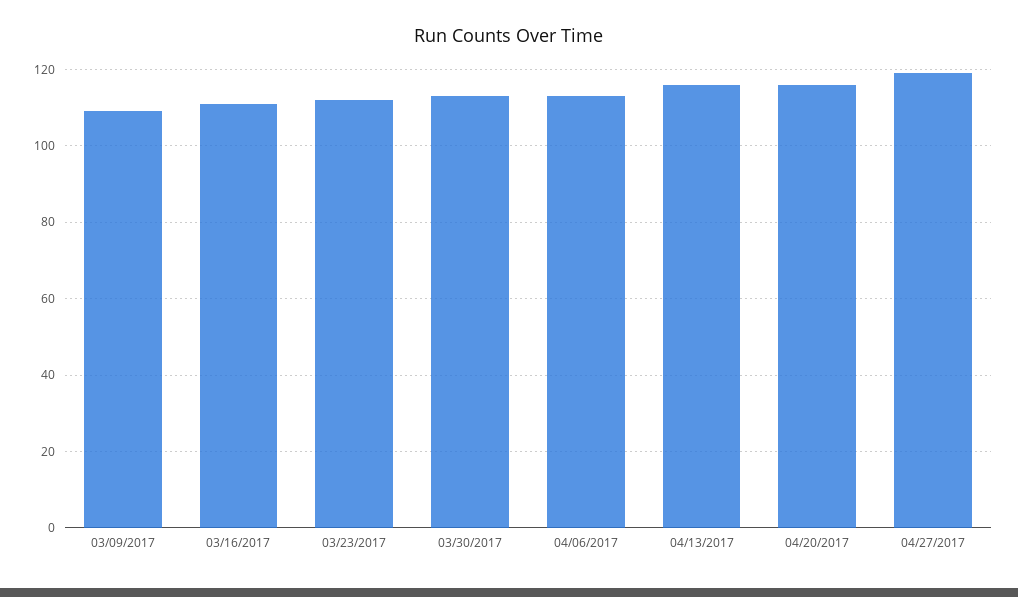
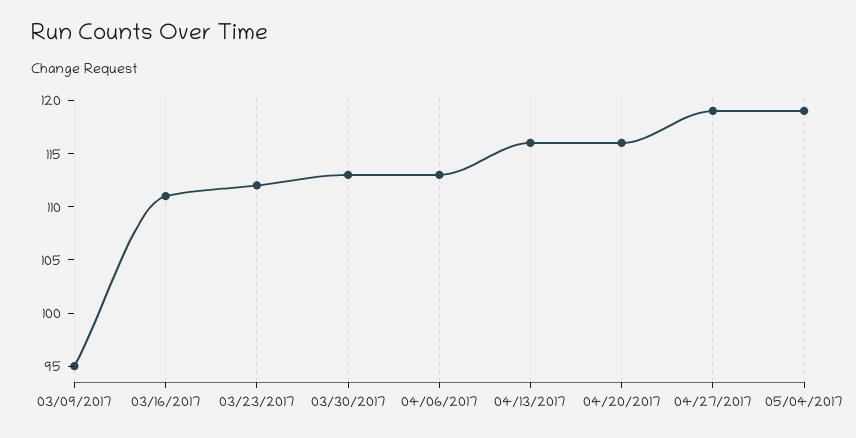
03/09/2017: 110 -> 95
05/04/2017: none -> 119

